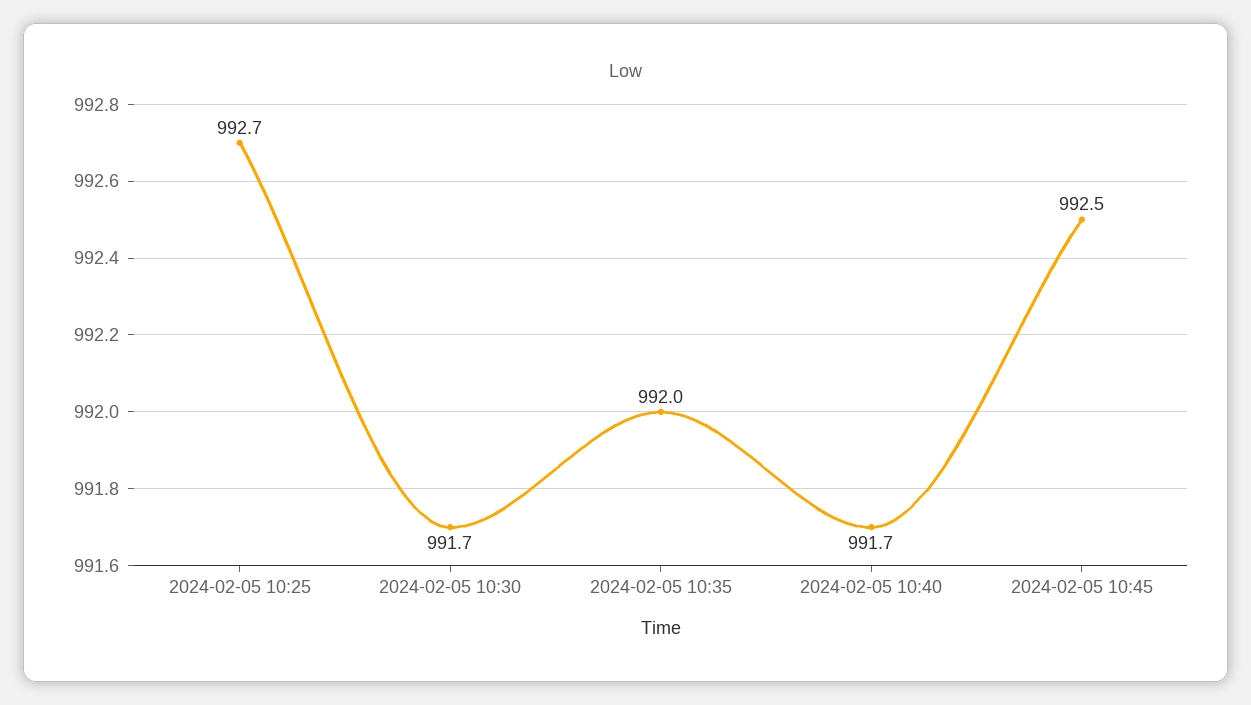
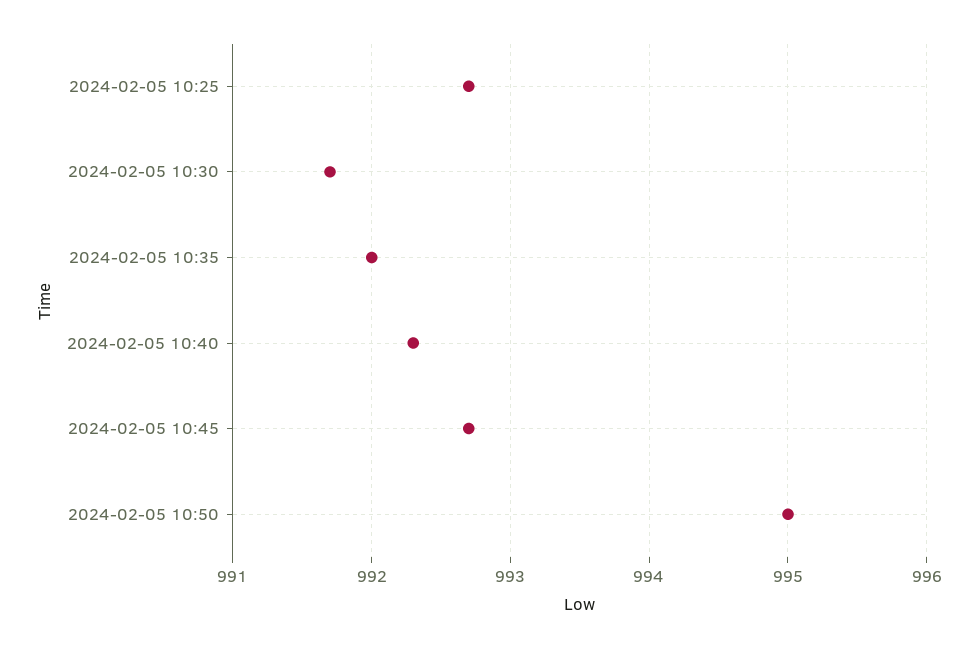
2024-02-05 10:40: 991.7 -> 992.3
2024-02-05 10:45: 992.5 -> 992.7
2024-02-05 10:50: none -> 995

